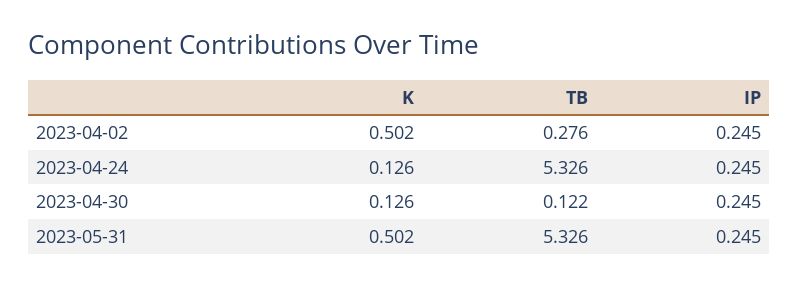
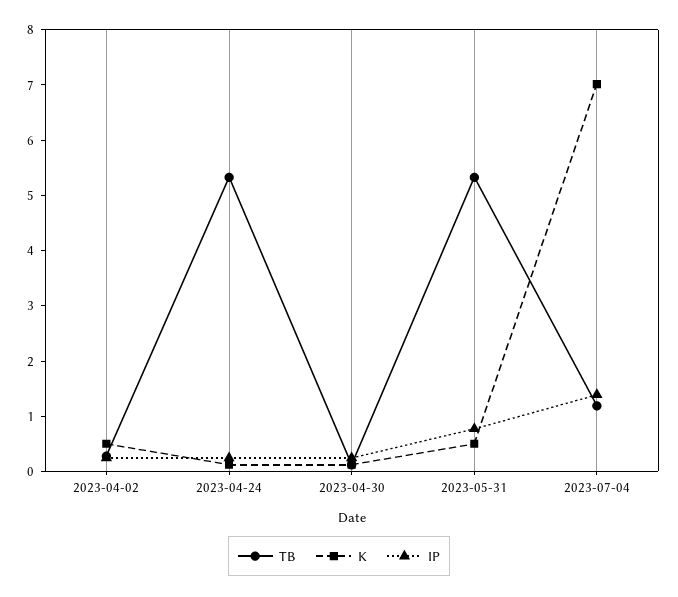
IP, 2023-05-31: 0.245 -> 0.8
TB, 2023-07-04: none -> 1.2
K, 2023-07-04: none -> 7
IP, 2023-07-04: none -> 1.4

